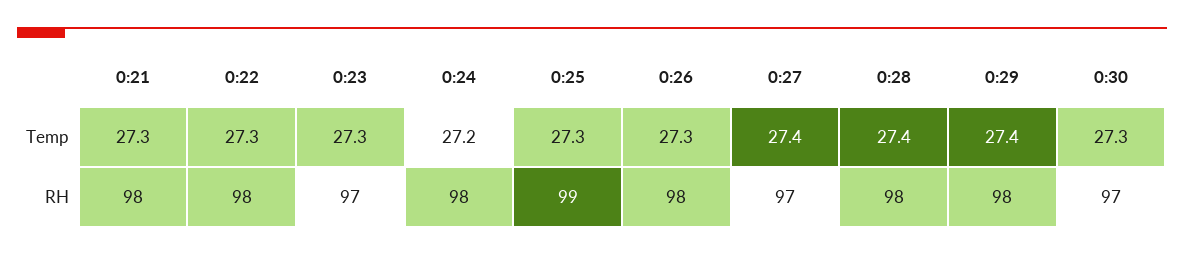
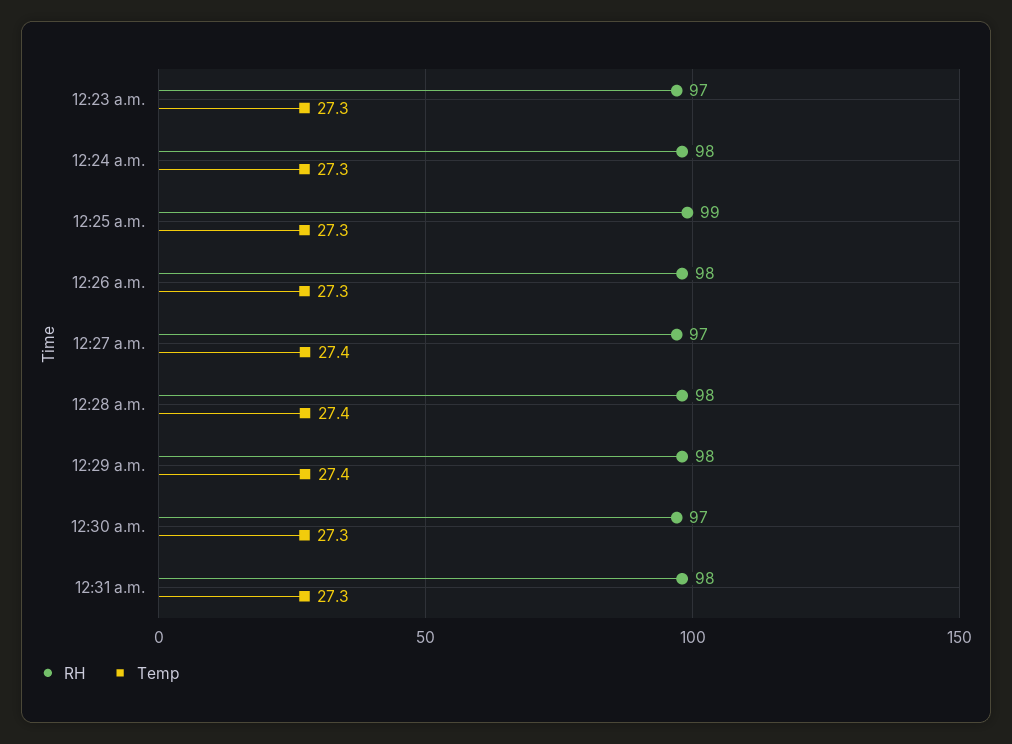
Temp, 0:21: 27.3 -> none
Temp, 0:22: 27.3 -> none
Temp, 0:24: 27.2 -> 27.3
RH, 0:21: 98 -> none
RH, 0:22: 98 -> none
RH, 12:31 a.m.: none -> 98
Temp, 12:31 a.m.: none -> 27.3

